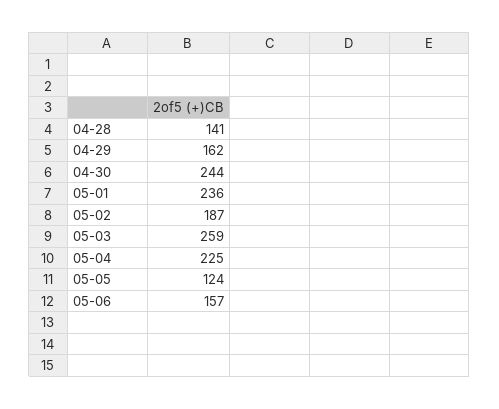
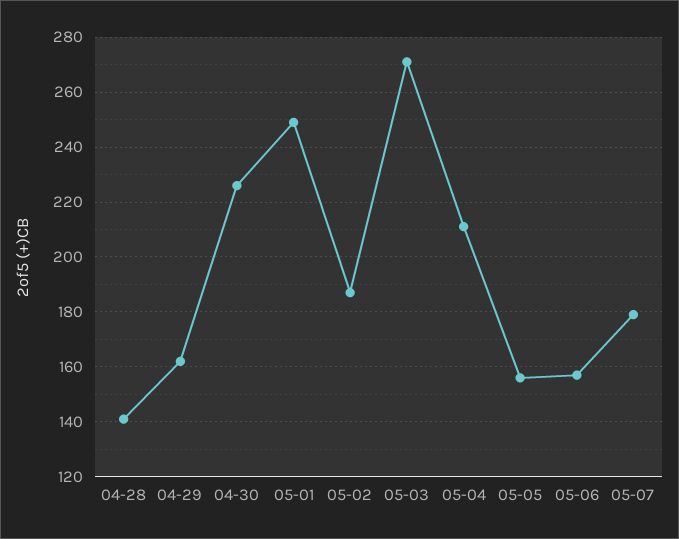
04-30: 244 -> 225
05-01: 236 -> 250
05-03: 259 -> 270
05-04: 225 -> 210
05-05: 124 -> 155
05-07: none -> 180

